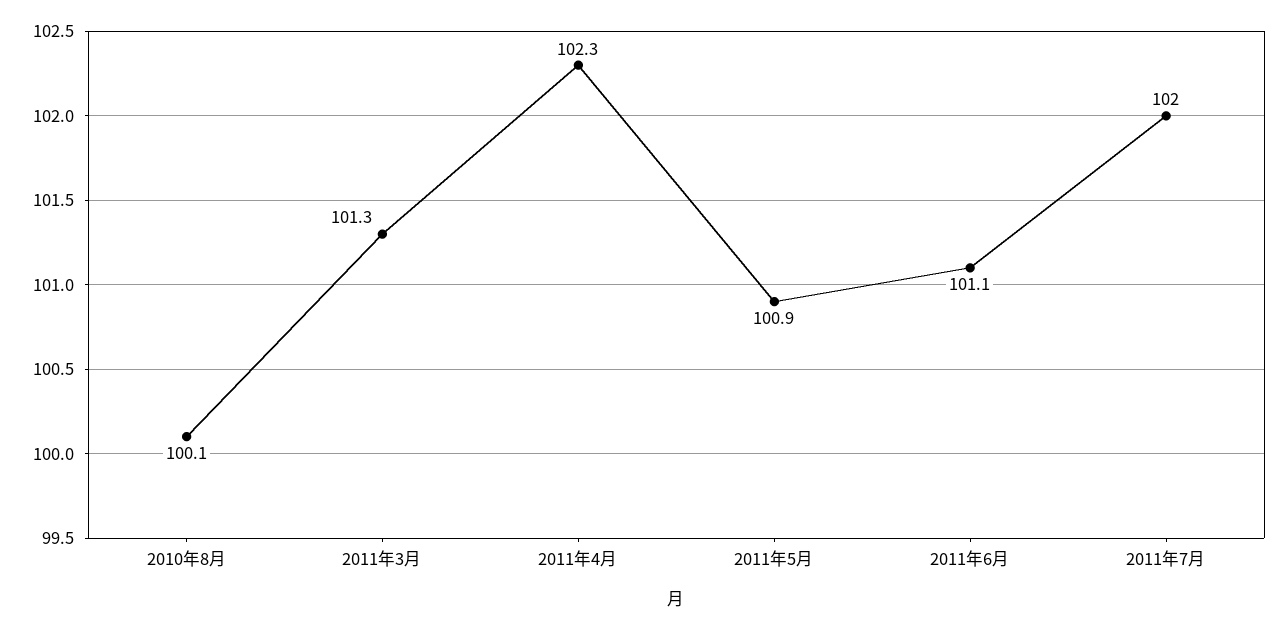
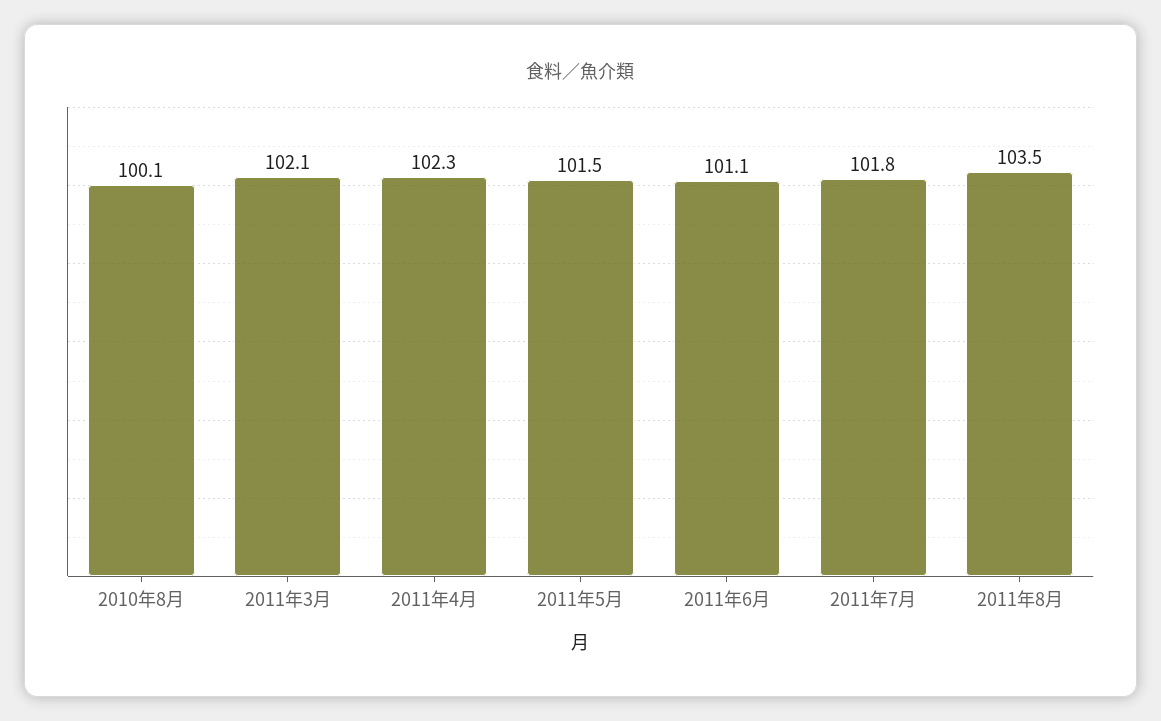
2011年3月: 101.3 -> 102.1
2011年5月: 100.9 -> 101.5
2011年7月: 102 -> 101.8
2011年8月: none -> 103.5

